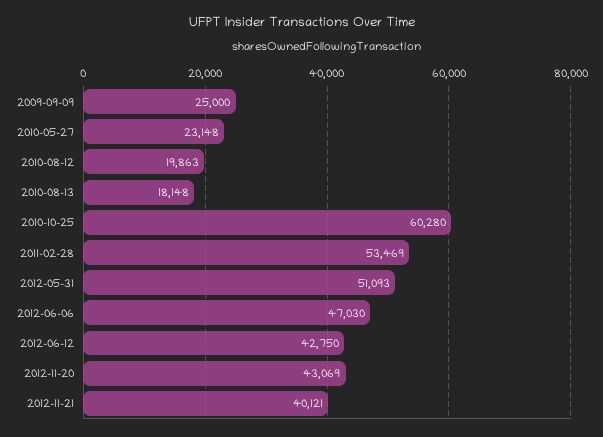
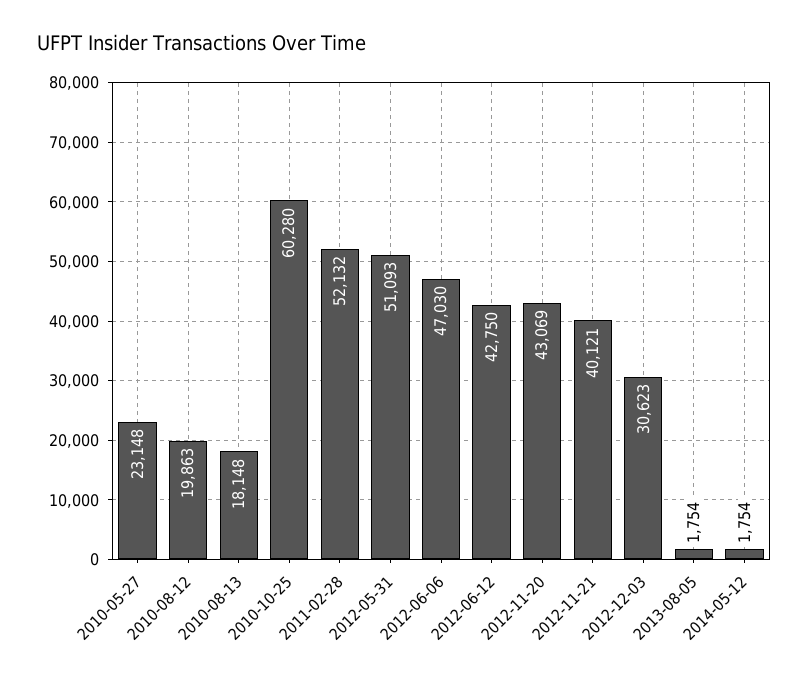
2009-09-09: 25000 -> none
2011-02-28: 53469 -> 52132
2012-12-03: none -> 30623
2013-08-05: none -> 1754
2014-05-12: none -> 1754

